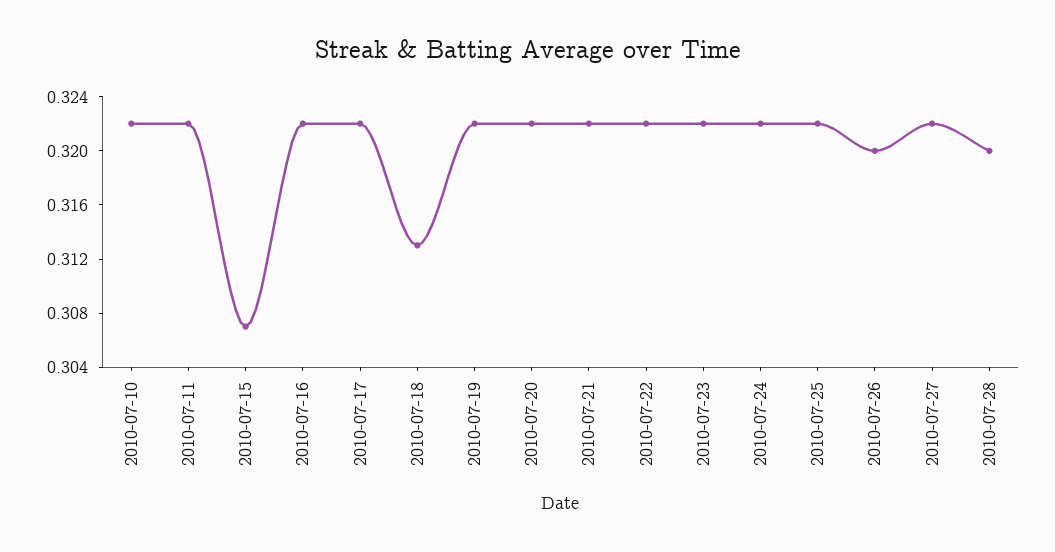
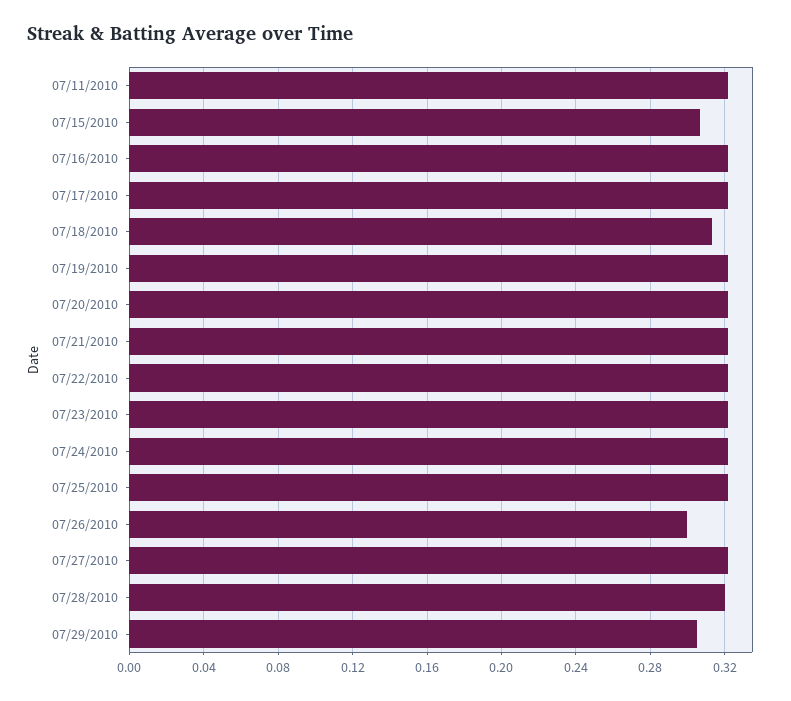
2010-07-10: 0.322 -> none
2010-07-26: 0.32 -> 0.3
07/29/2010: none -> 0.305

